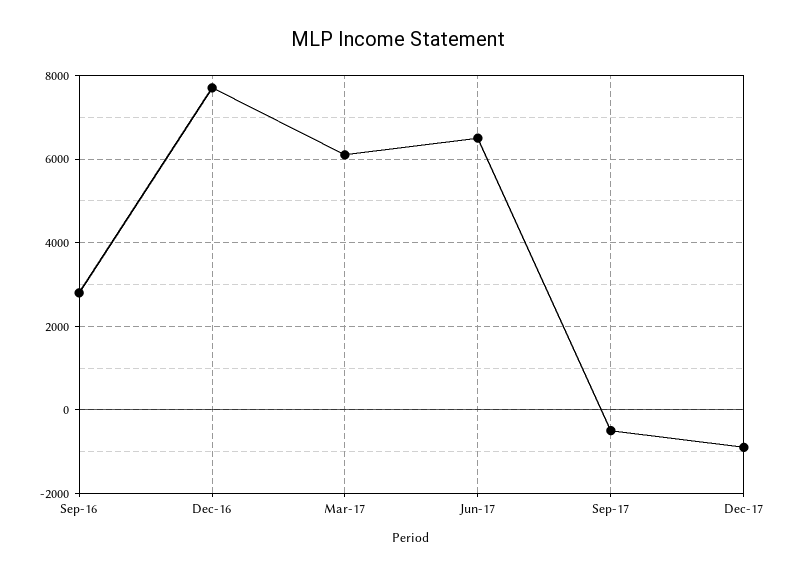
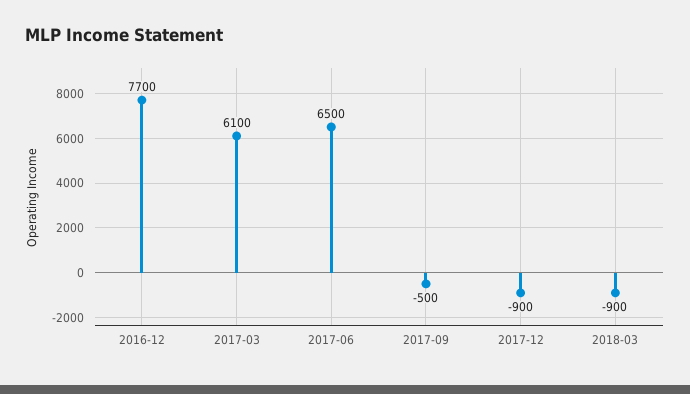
Sep-16: 2800 -> none
2018-03: none -> -900

